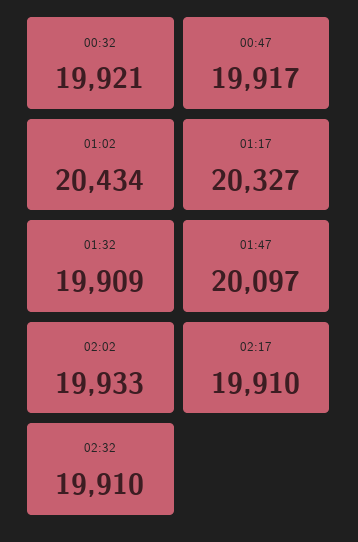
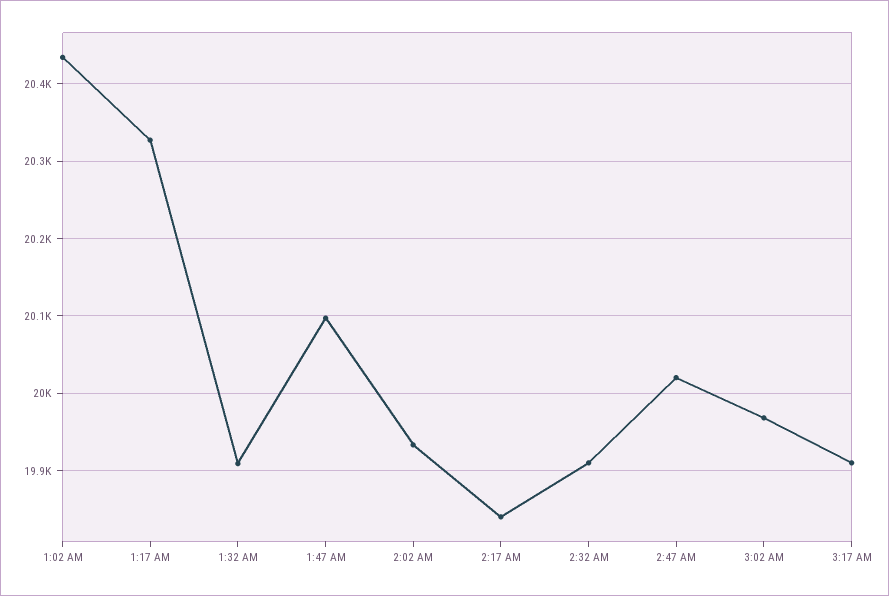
00:32: 19921 -> none
00:47: 19917 -> none
02:17: 19910 -> 19840
2:47 AM: none -> 20020
3:02 AM: none -> 19970
3:17 AM: none -> 19910

